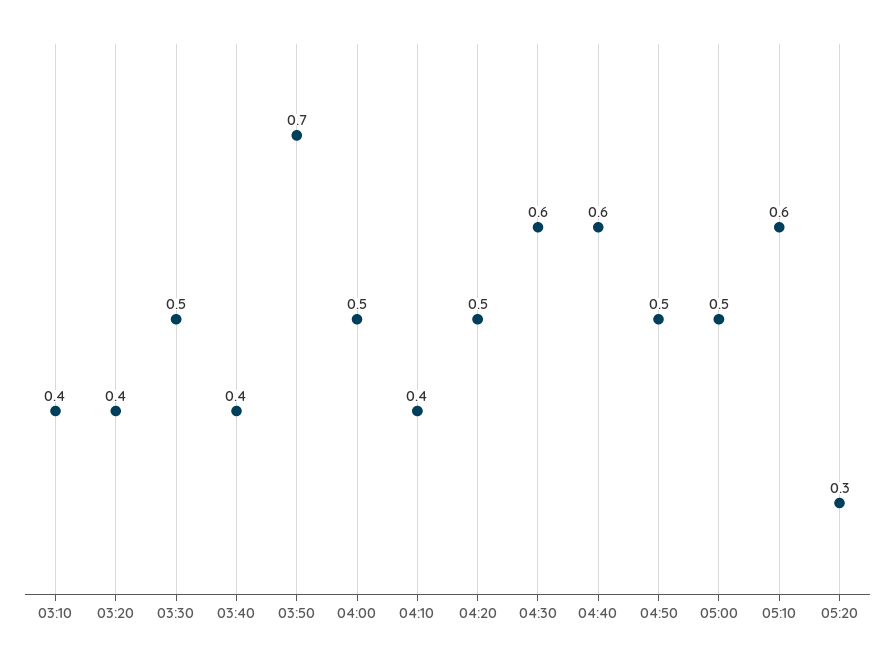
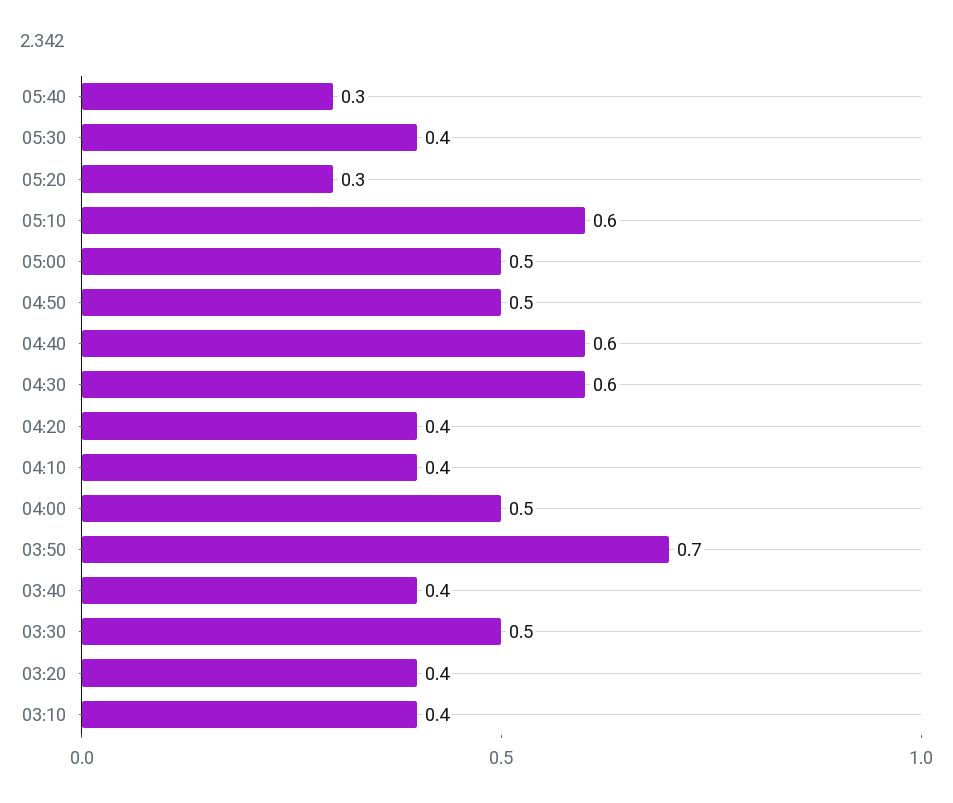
04:20: 0.5 -> 0.4
05:40: none -> 0.3
05:30: none -> 0.4

